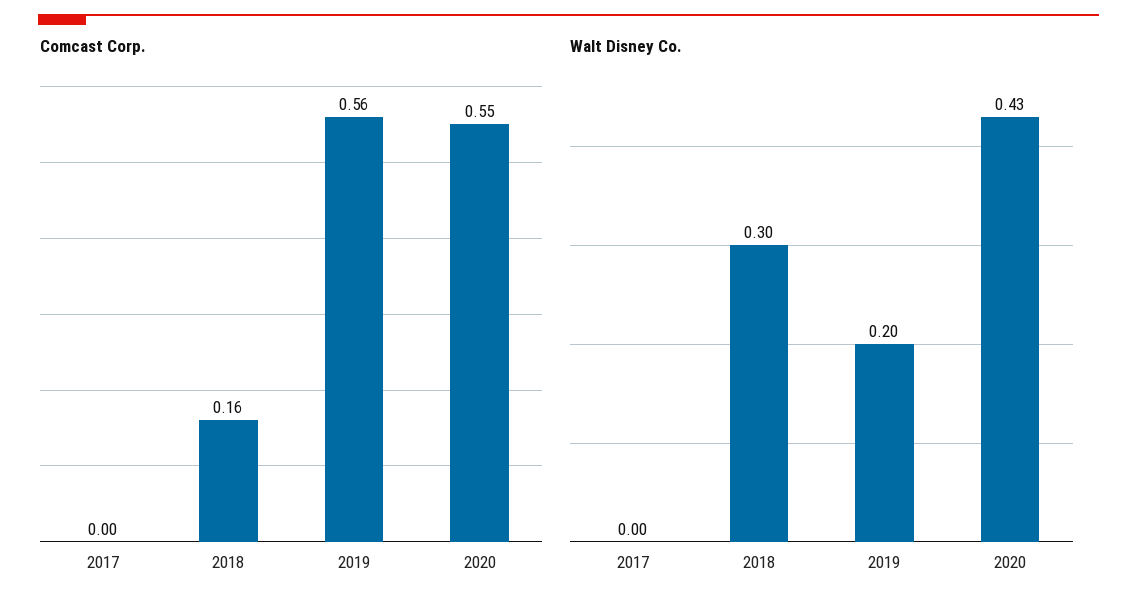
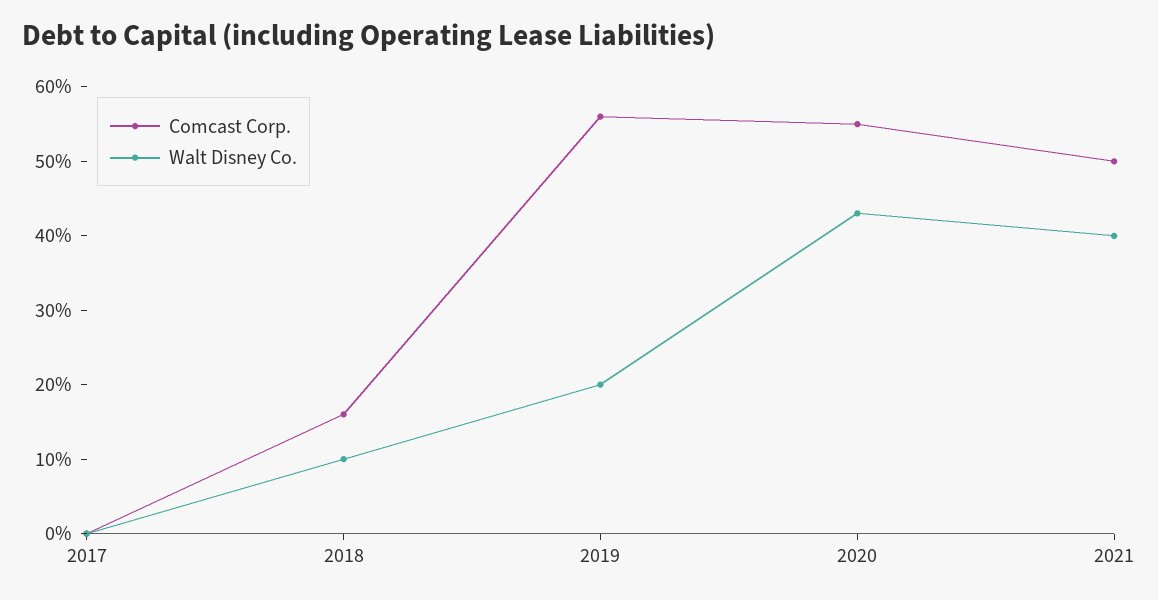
Walt Disney Co., 2018: 0.3 -> 0.1
Comcast Corp., 2021: none -> 0.5
Walt Disney Co., 2021: none -> 0.4

